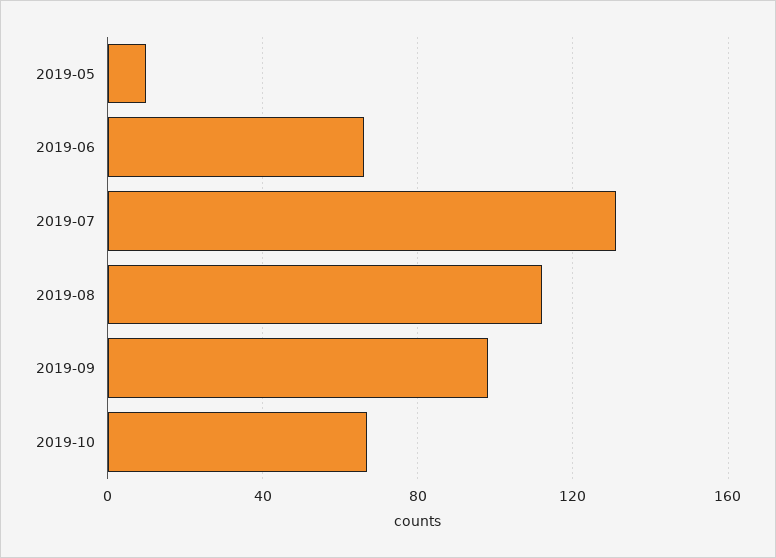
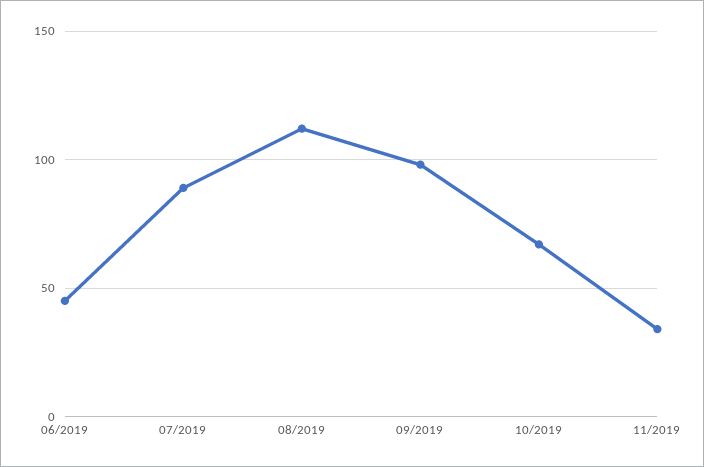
2019-05: 10 -> none
2019-06: 65 -> 45
2019-07: 130 -> 90
11/2019: none -> 35

